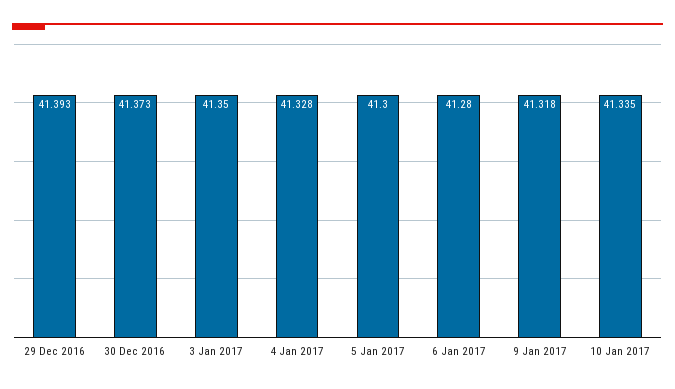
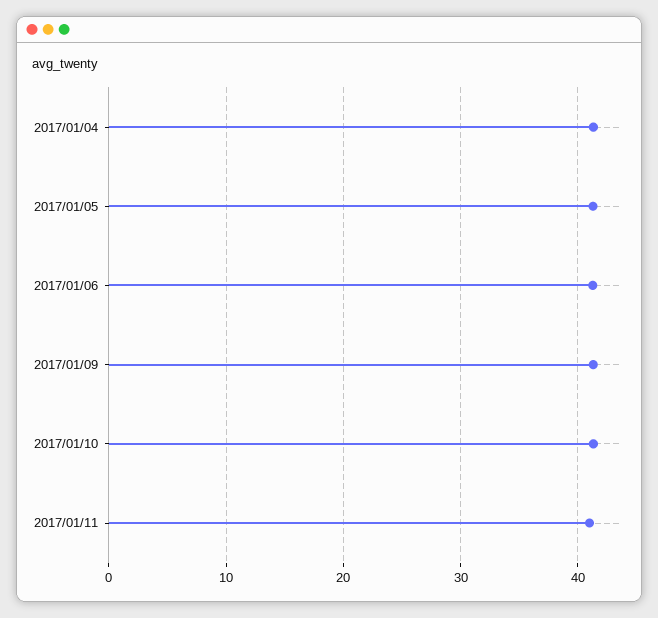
29 Dec 2016: 41.393 -> none
30 Dec 2016: 41.373 -> none
3 Jan 2017: 41.35 -> none
2017/01/11: none -> 41

